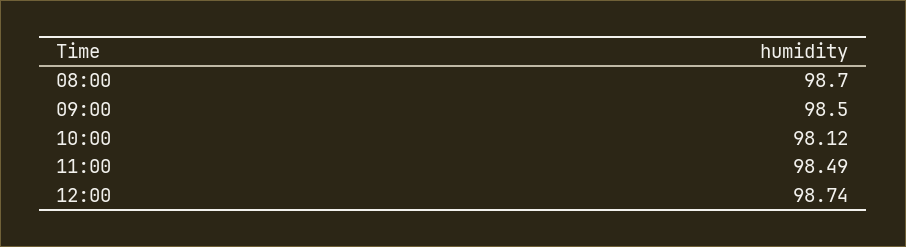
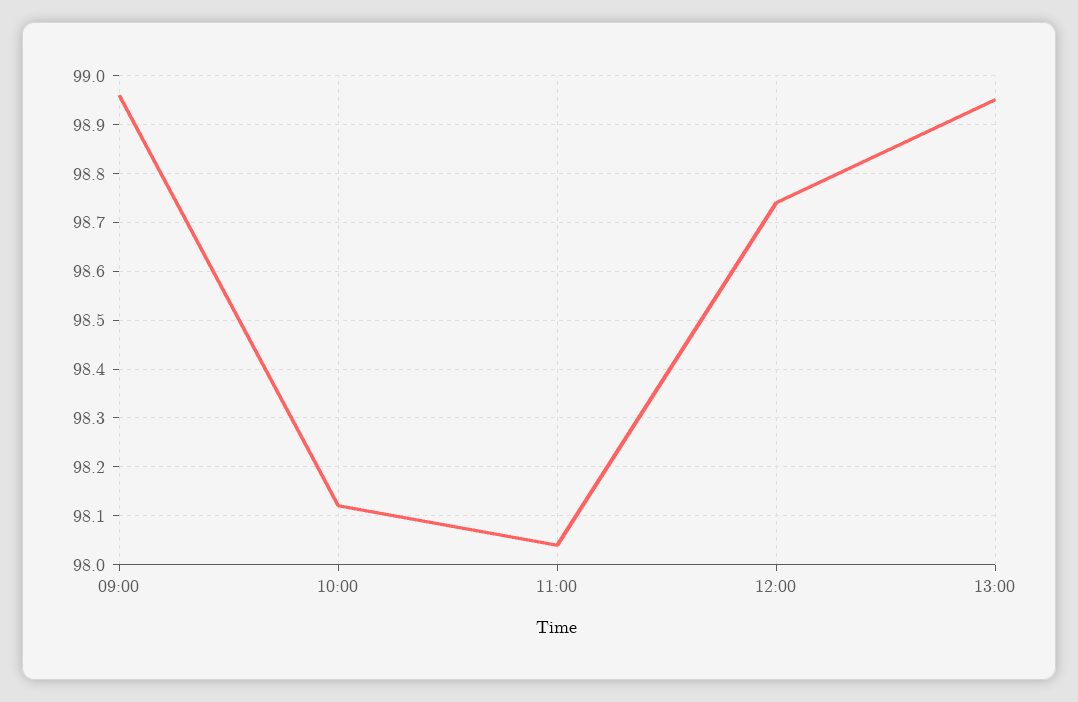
08:00: 98.7 -> none
09:00: 98.5 -> 98.95
11:00: 98.49 -> 98.05
13:00: none -> 98.95

